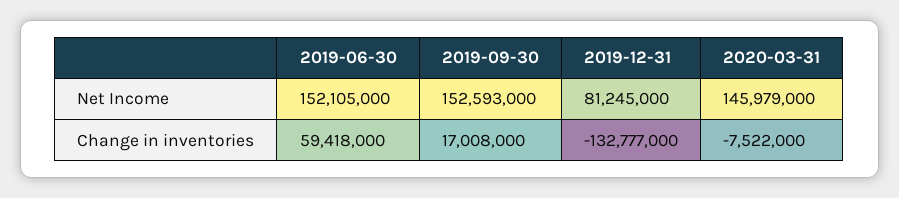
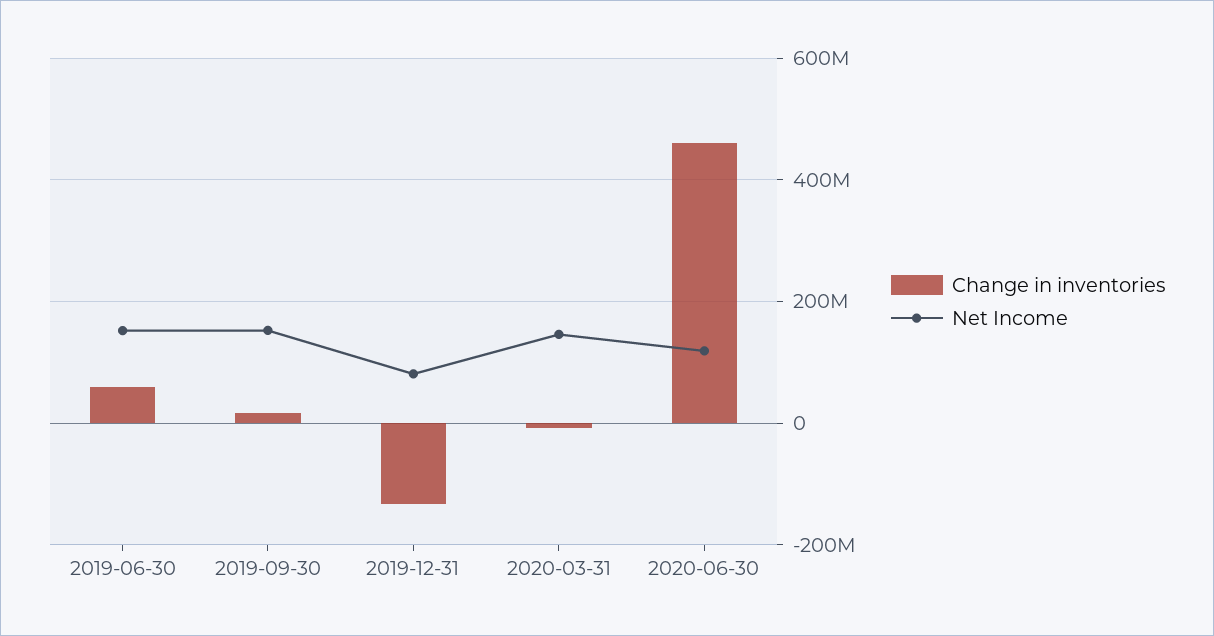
Change in inventories, 2020-06-30: none -> 460000000
Net Income, 2020-06-30: none -> 120000000

